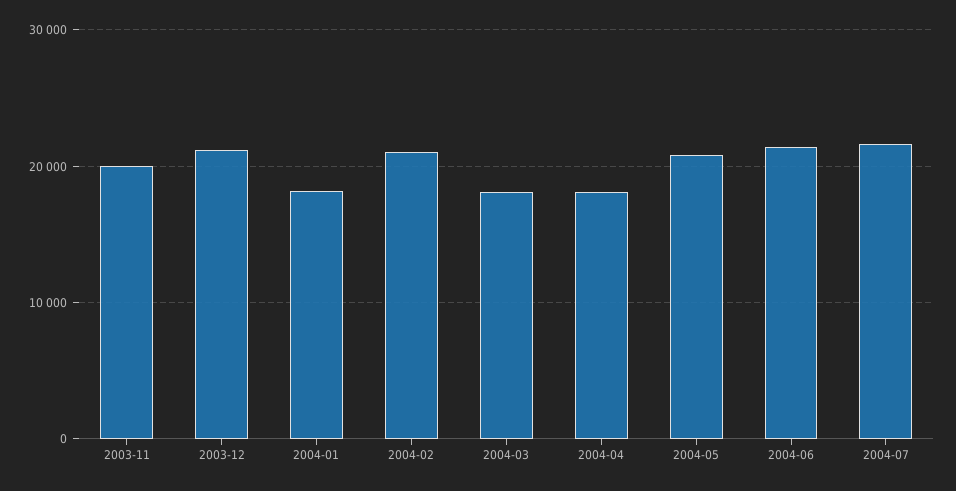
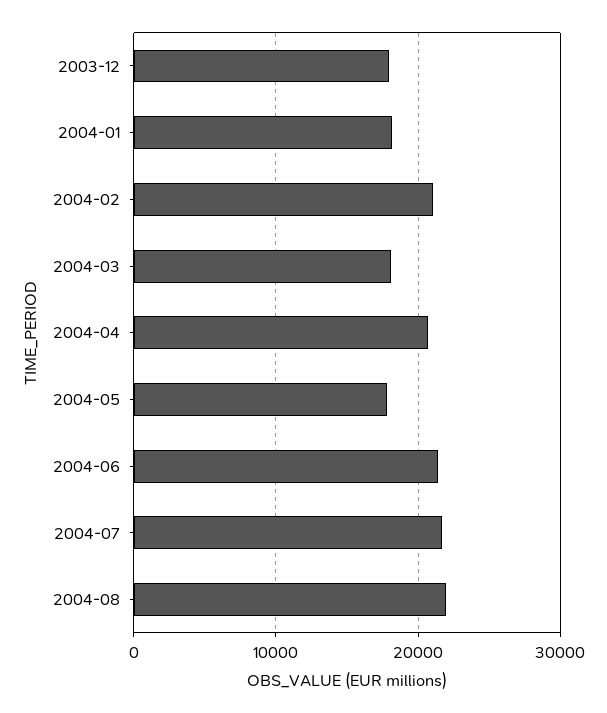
2003-11: 20000 -> none
2003-12: 21000 -> 18000
2004-04: 18000 -> 21000
2004-05: 21000 -> 18000
2004-08: none -> 22000

